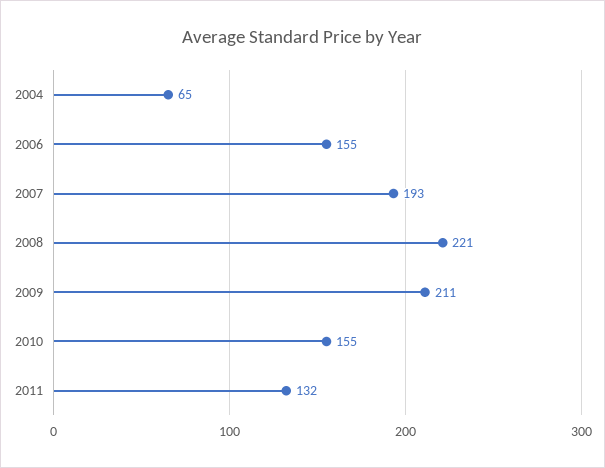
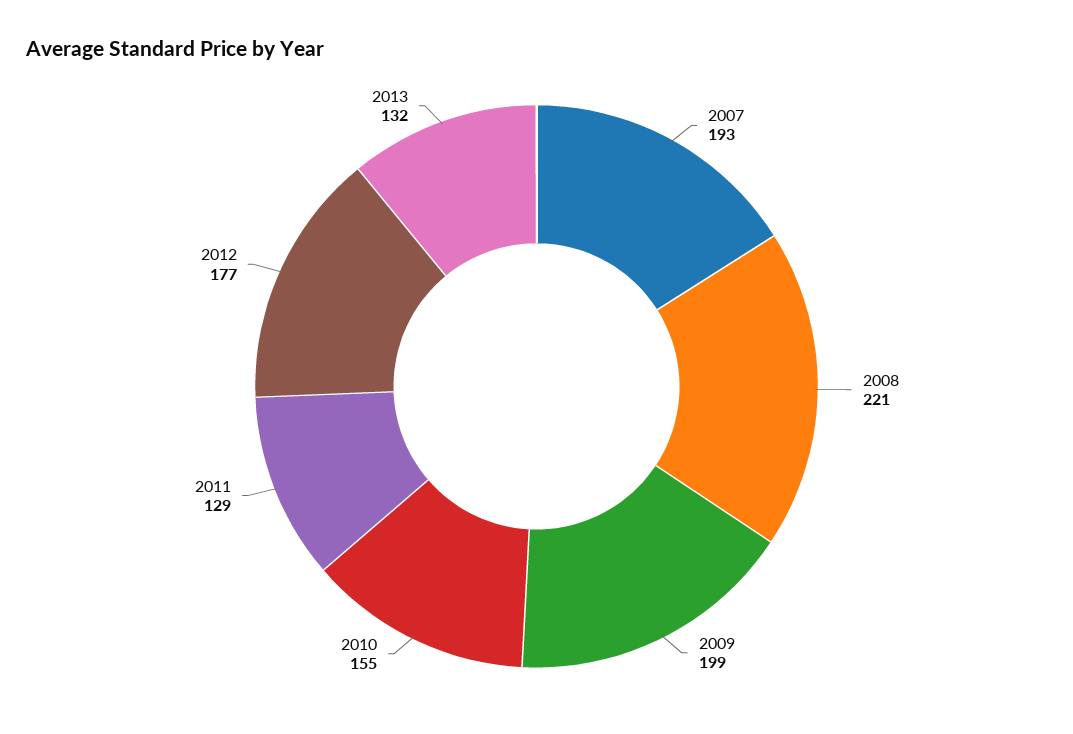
2004: 65 -> none
2006: 155 -> none
2009: 211 -> 199
2011: 132 -> 129
2012: none -> 177
2013: none -> 132

